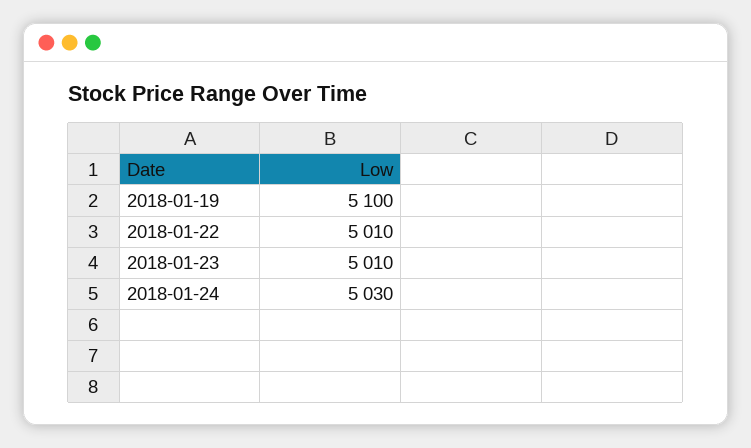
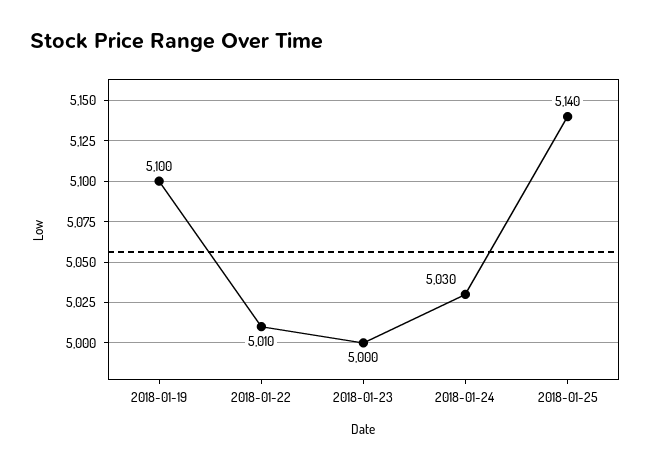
2018-01-23: 5010 -> 5000
2018-01-25: none -> 5140

